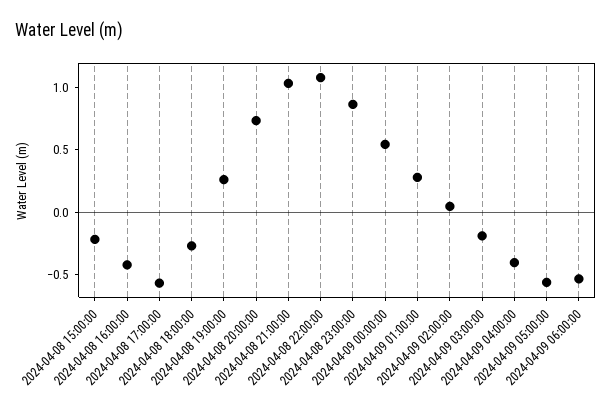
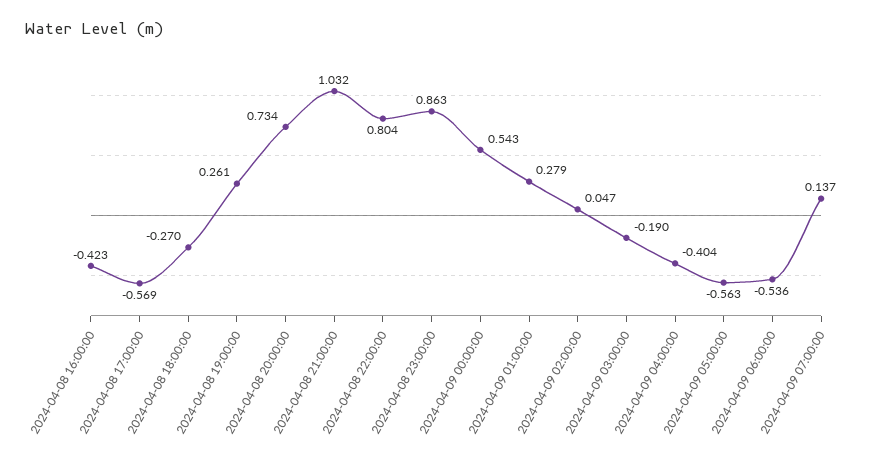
2024-04-08 15:00:00: -0.2 -> none
2024-04-08 22:00:00: 1.1 -> 0.804
2024-04-09 07:00:00: none -> 0.137

